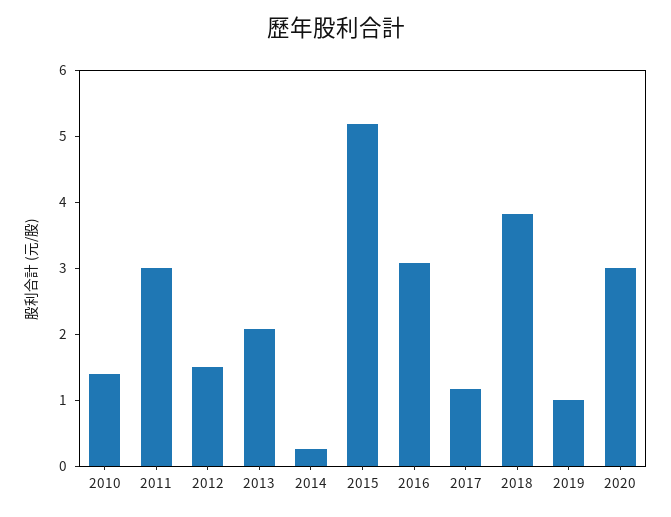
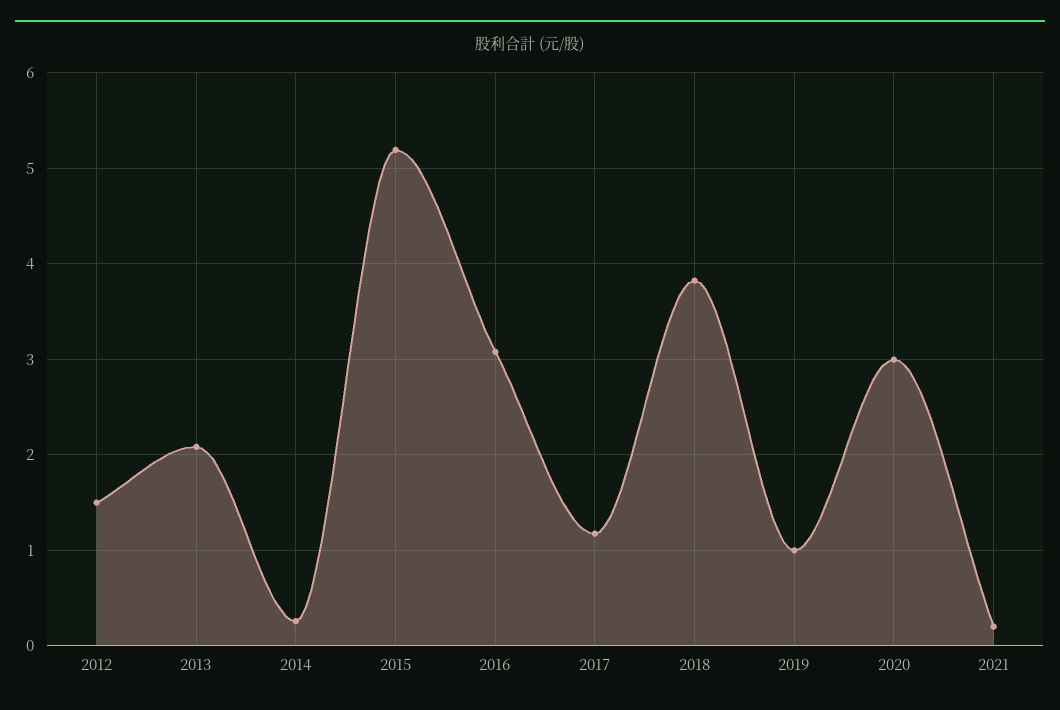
2010: 1.4 -> none
2011: 3 -> none
2021: none -> 0.2

